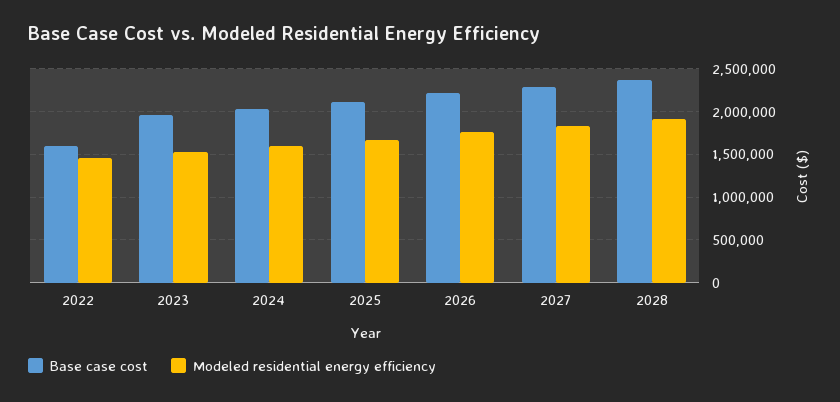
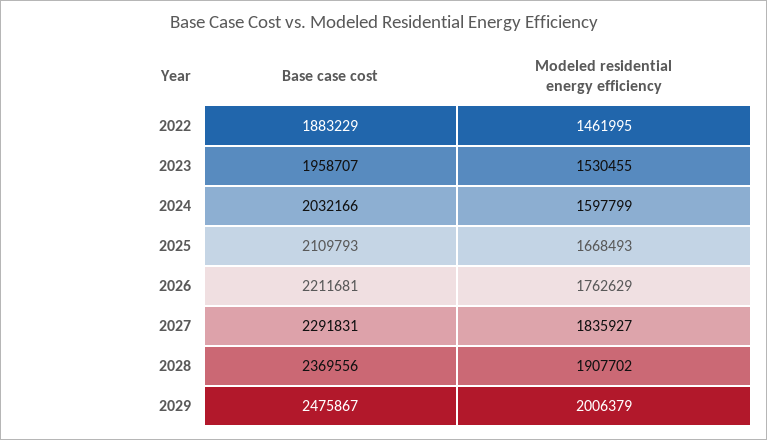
Base case cost, 2022: 1600000 -> 1883229
Base case cost, 2029: none -> 2475867
Modeled residential energy efficiency, 2029: none -> 2006379

